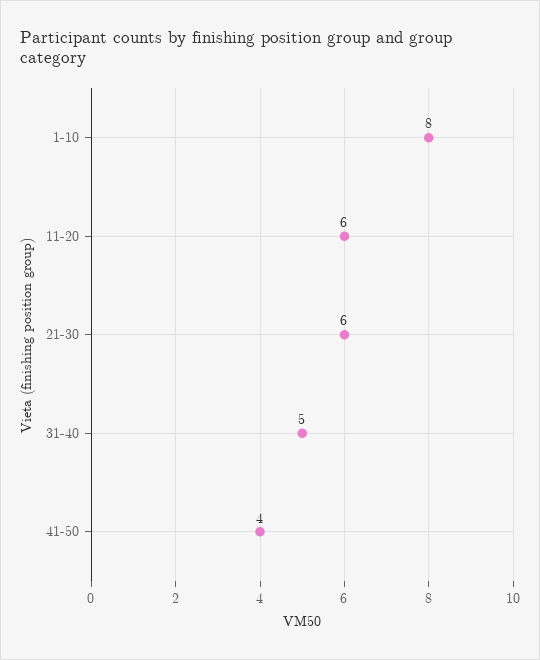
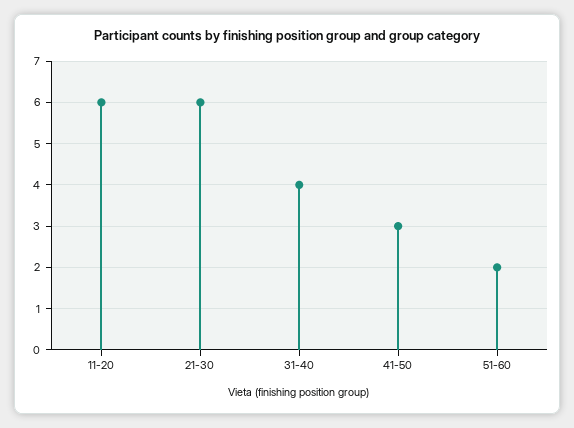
1-10: 8 -> none
31-40: 5 -> 4
41-50: 4 -> 3
51-60: none -> 2

